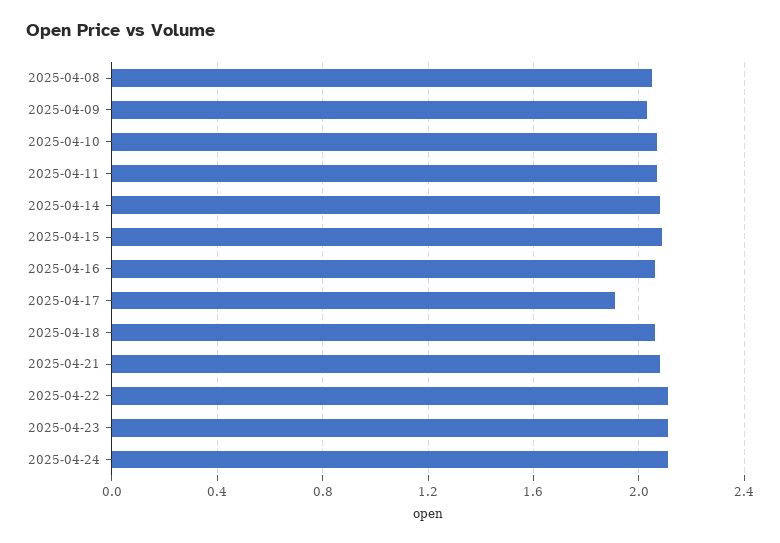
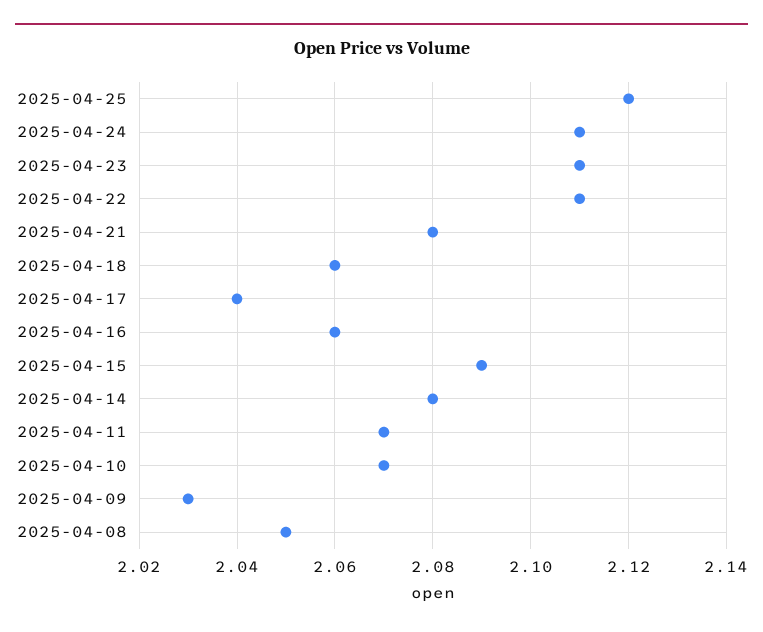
2025-04-17: 1.9 -> 2.04
2025-04-25: none -> 2.12

